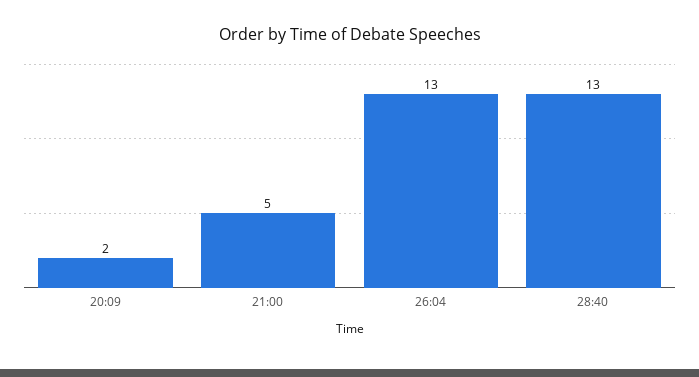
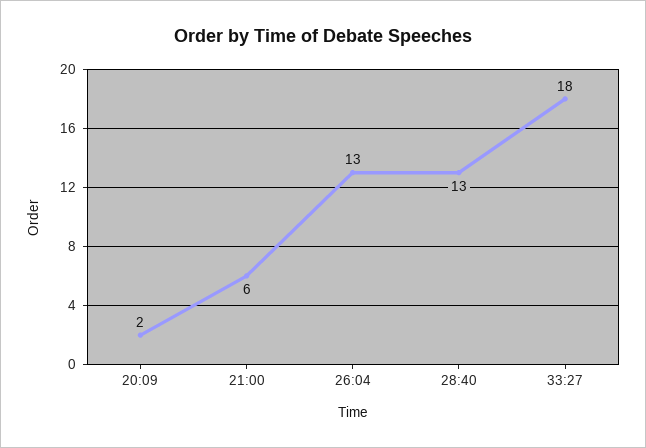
21:00: 5 -> 6
33:27: none -> 18

